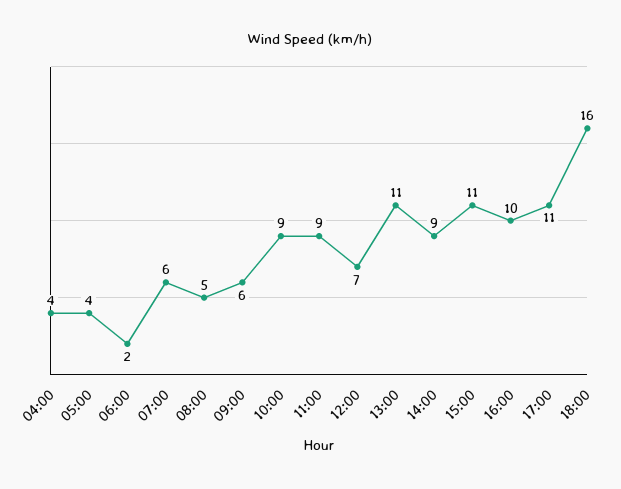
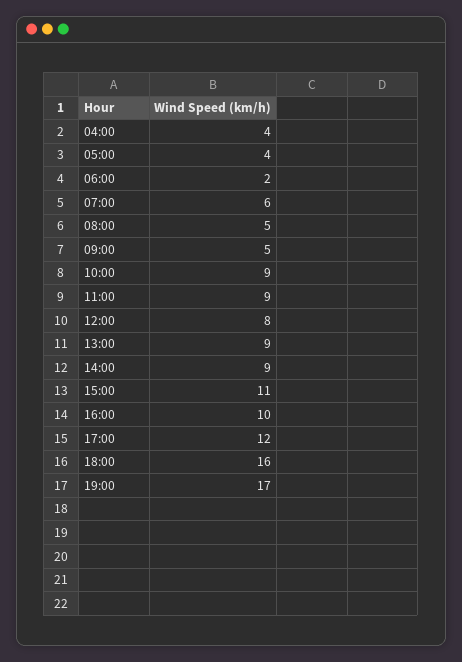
09:00: 6 -> 5
12:00: 7 -> 8
13:00: 11 -> 9
17:00: 11 -> 12
19:00: none -> 17

